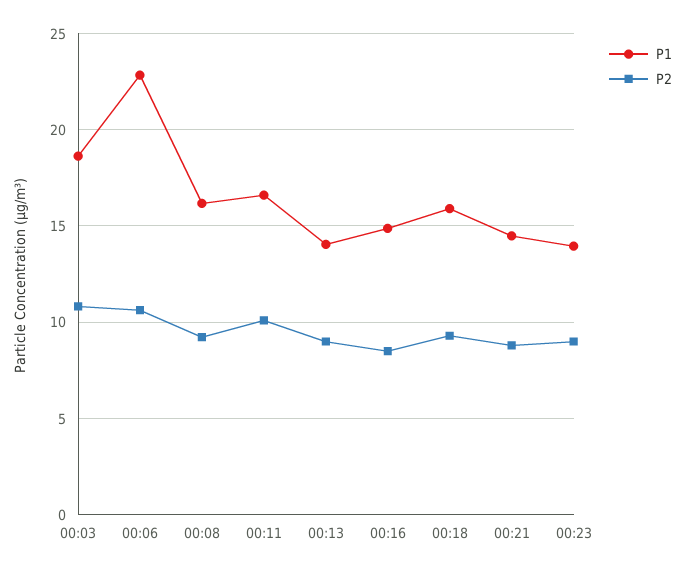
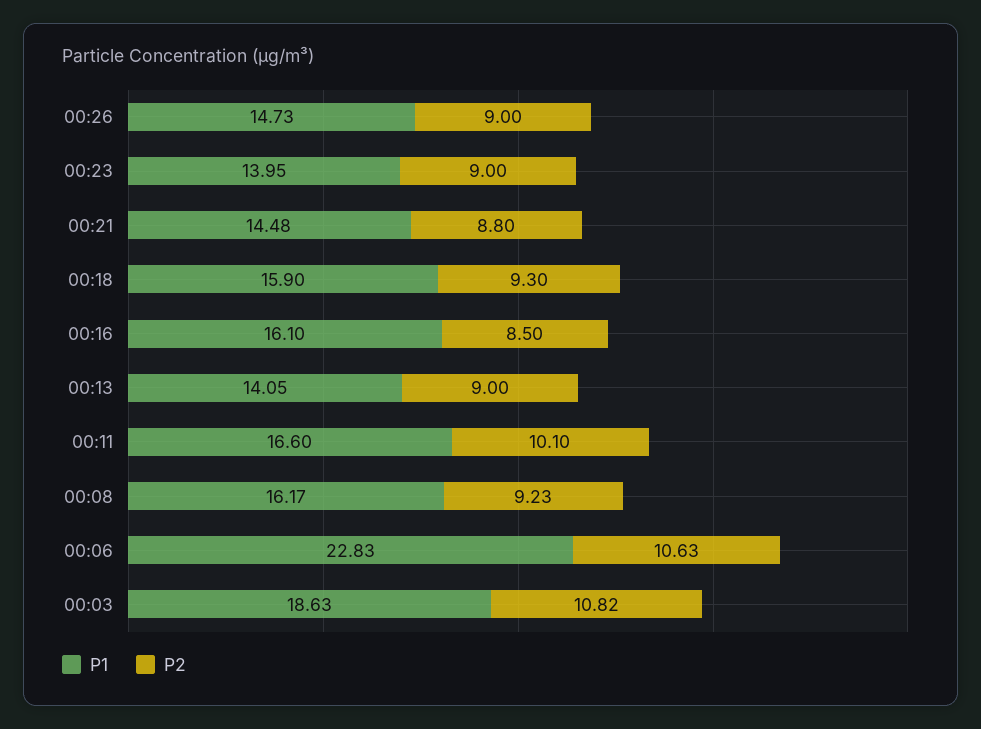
P1, 00:16: 15 -> 16.1
P1, 00:26: none -> 14.73
P2, 00:26: none -> 9

